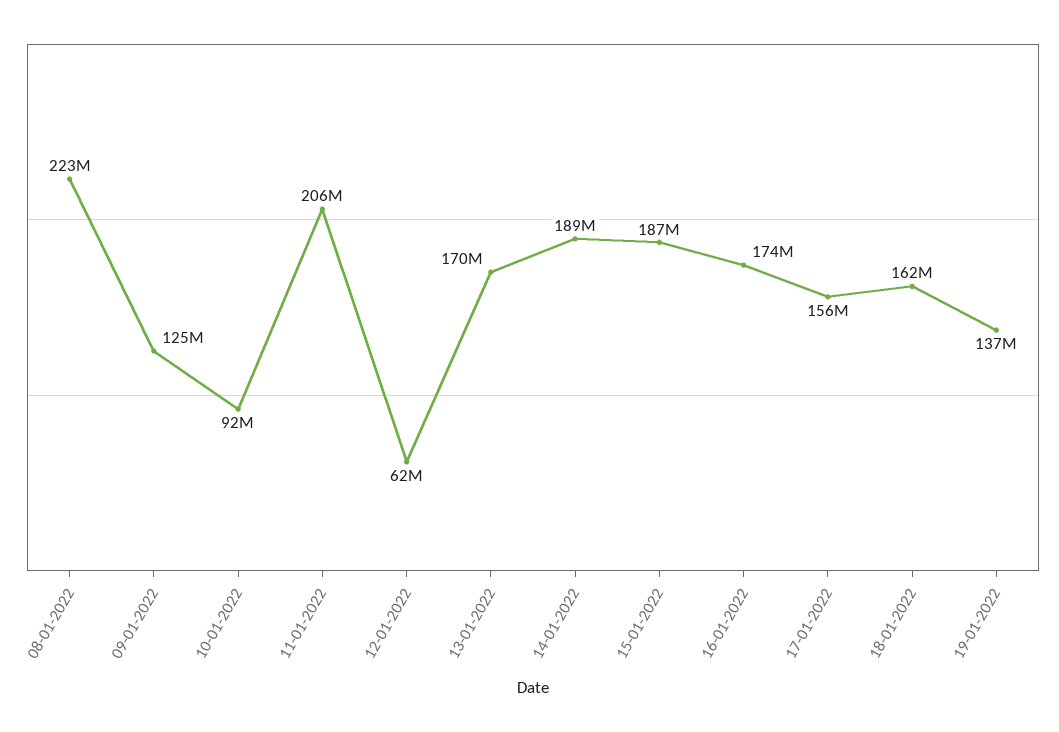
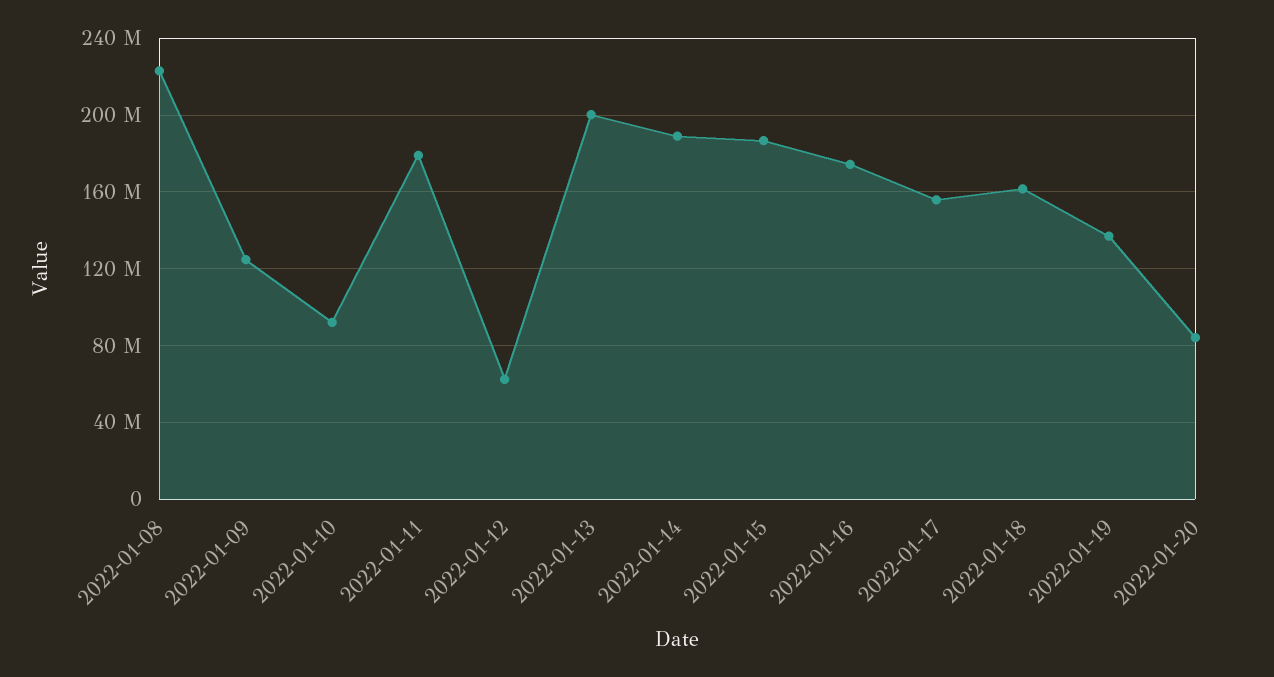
11-01-2022: 206000000 -> 180000000
13-01-2022: 170000000 -> 200000000
2022-01-20: none -> 85000000

